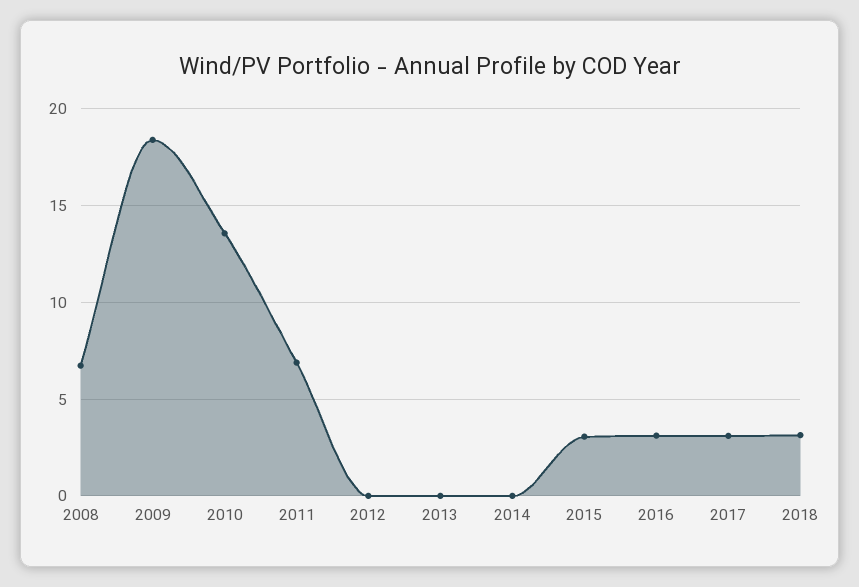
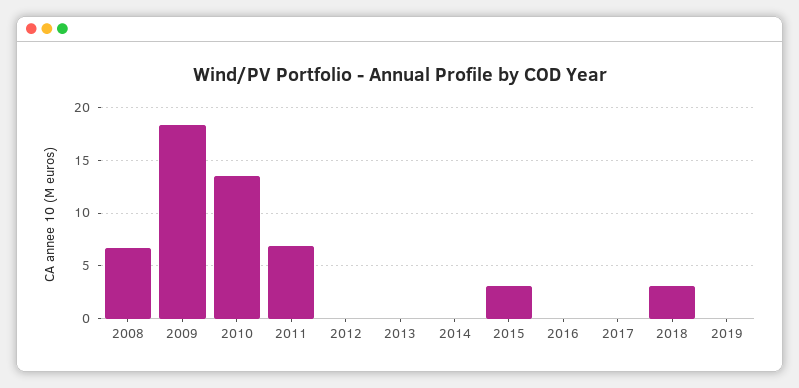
2016: 3 -> 0
2017: 3 -> 0
2019: none -> 0

